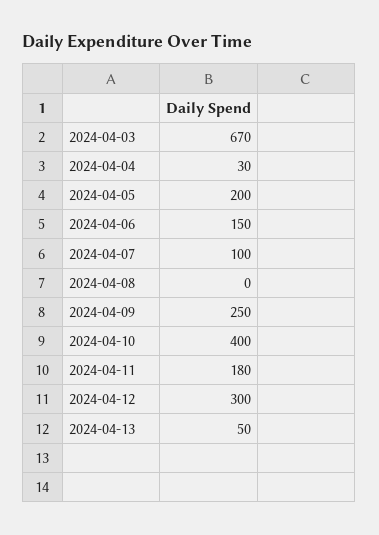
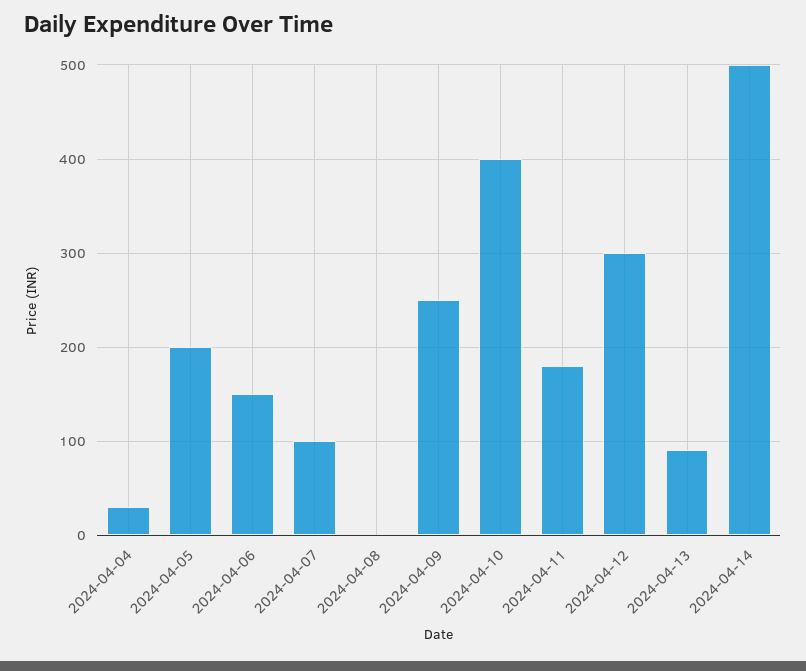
2024-04-03: 670 -> none
2024-04-13: 50 -> 90
2024-04-14: none -> 500

